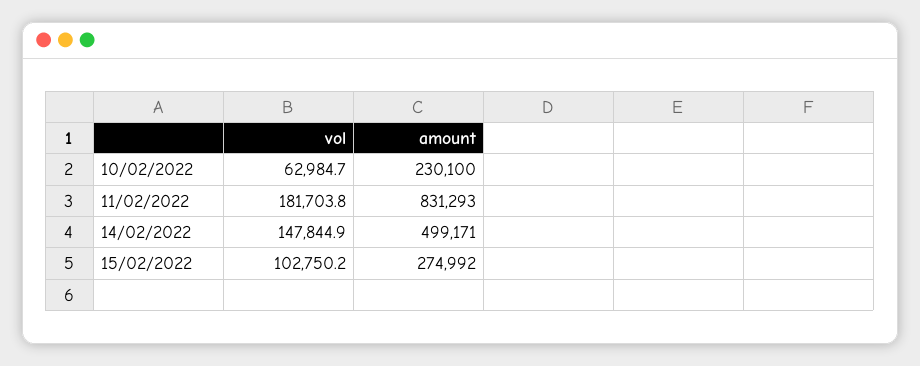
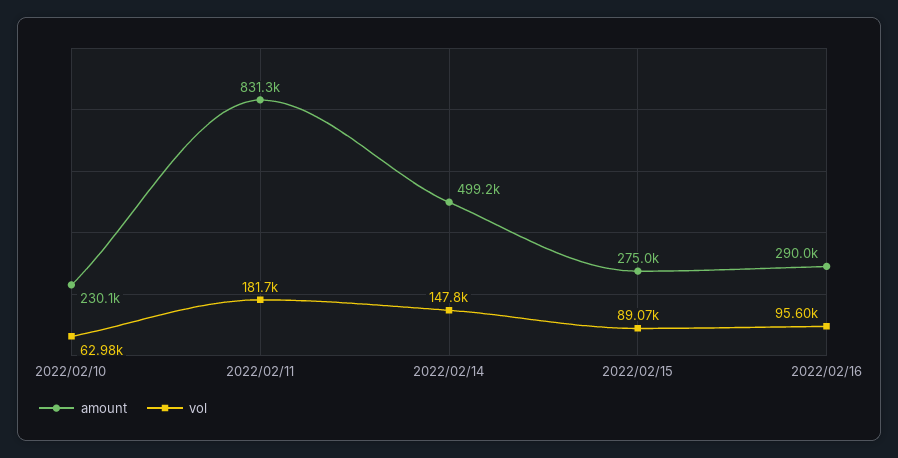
vol, 15/02/2022: 102750.2 -> 89070
amount, 2022/02/16: none -> 290000
vol, 2022/02/16: none -> 95600

